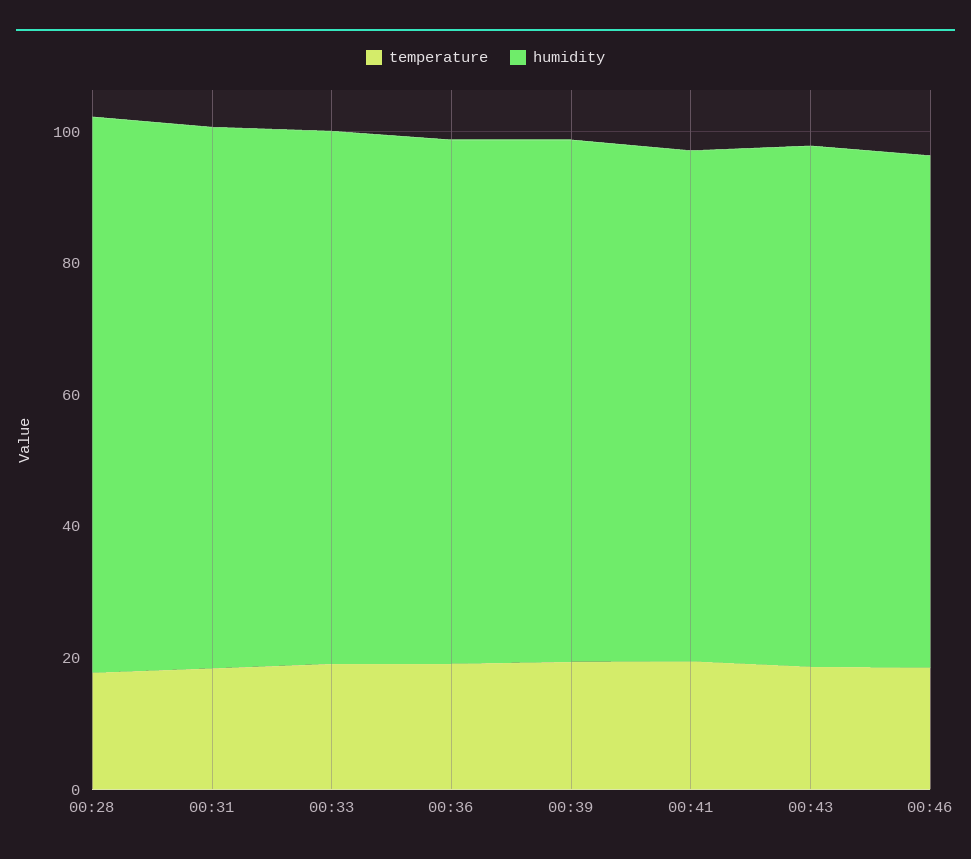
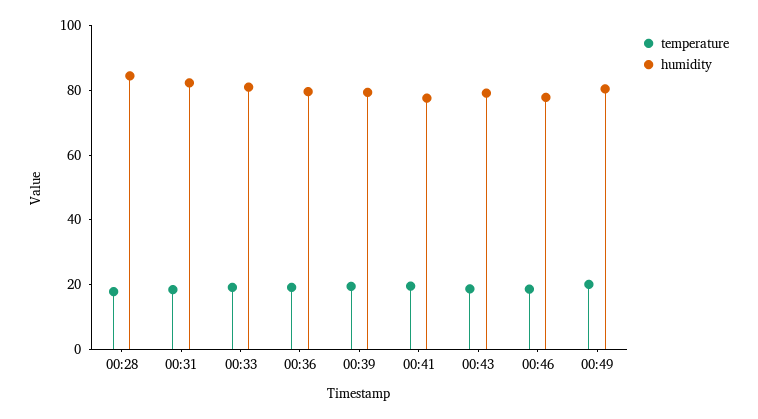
temperature, 00:49: none -> 20
humidity, 00:49: none -> 80

